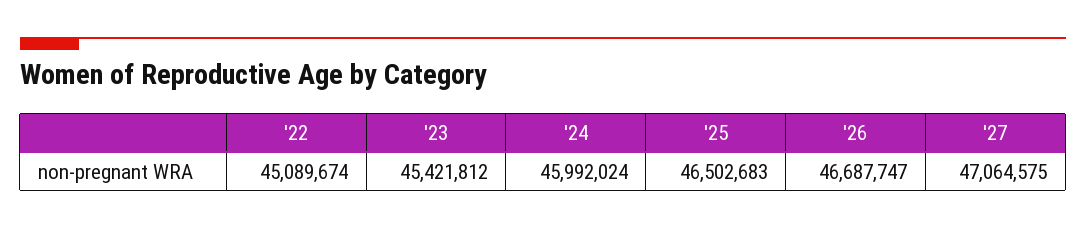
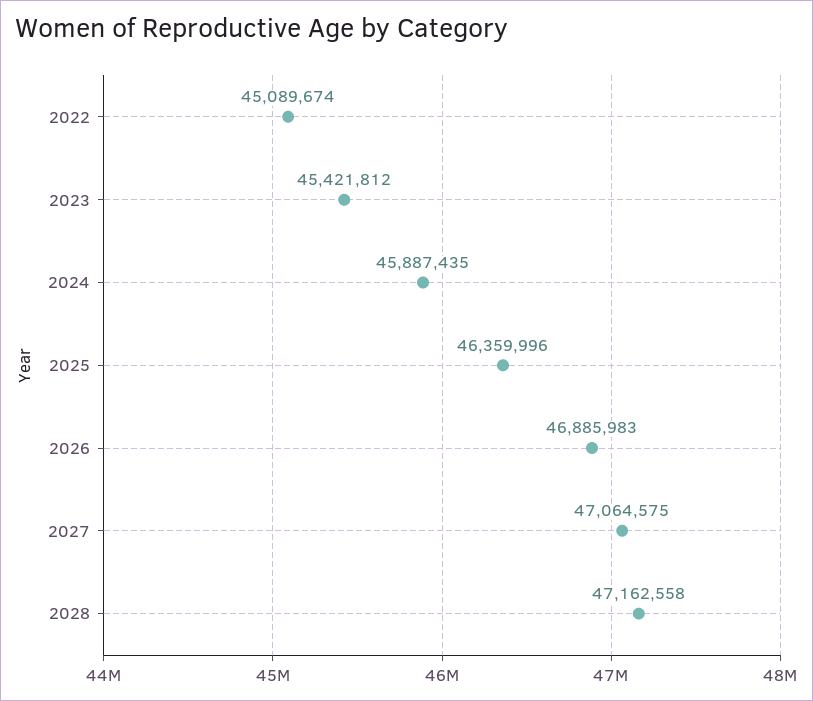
'24: 45992024 -> 45887435
'25: 46502683 -> 46359996
'26: 46687747 -> 46885983
2028: none -> 47162558

